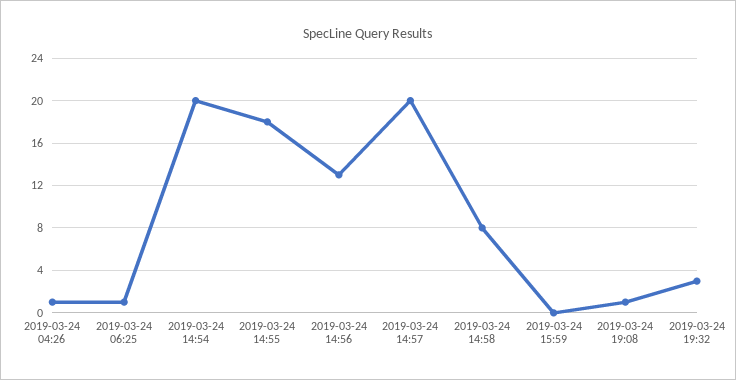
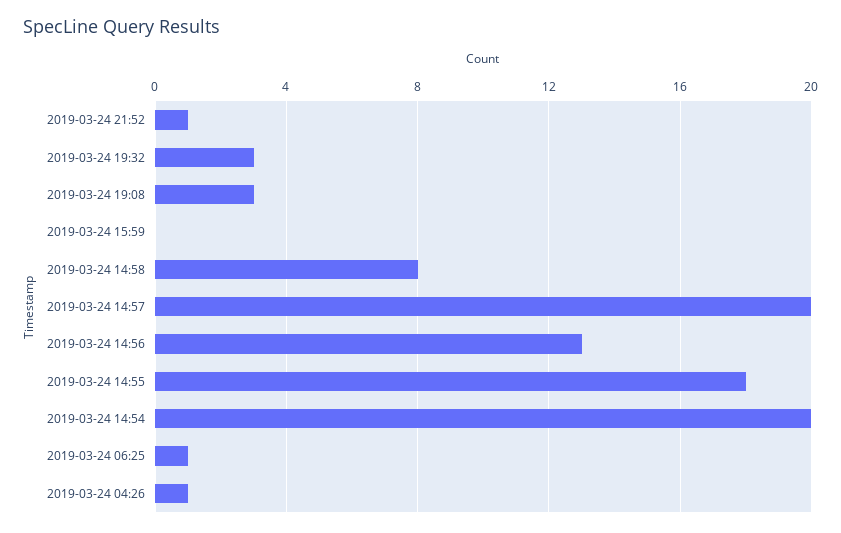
2019-03-24 19:08: 1 -> 3
2019-03-24 21:52: none -> 1

